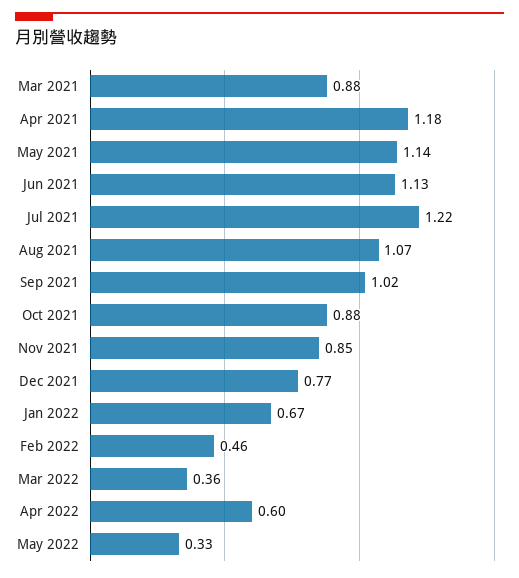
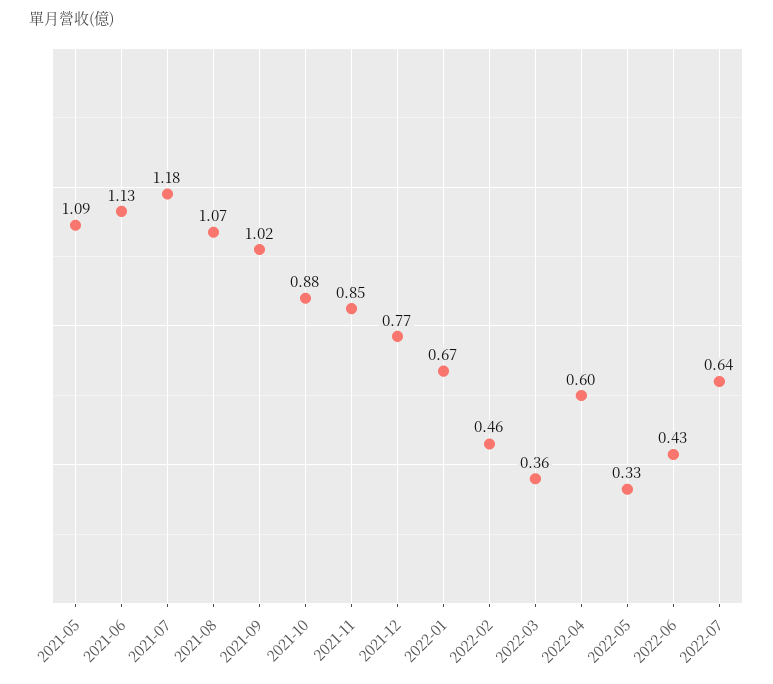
Mar 2021: 0.88 -> none
Apr 2021: 1.18 -> none
May 2021: 1.14 -> 1.09
Jul 2021: 1.22 -> 1.18
2022-06: none -> 0.43
2022-07: none -> 0.64

